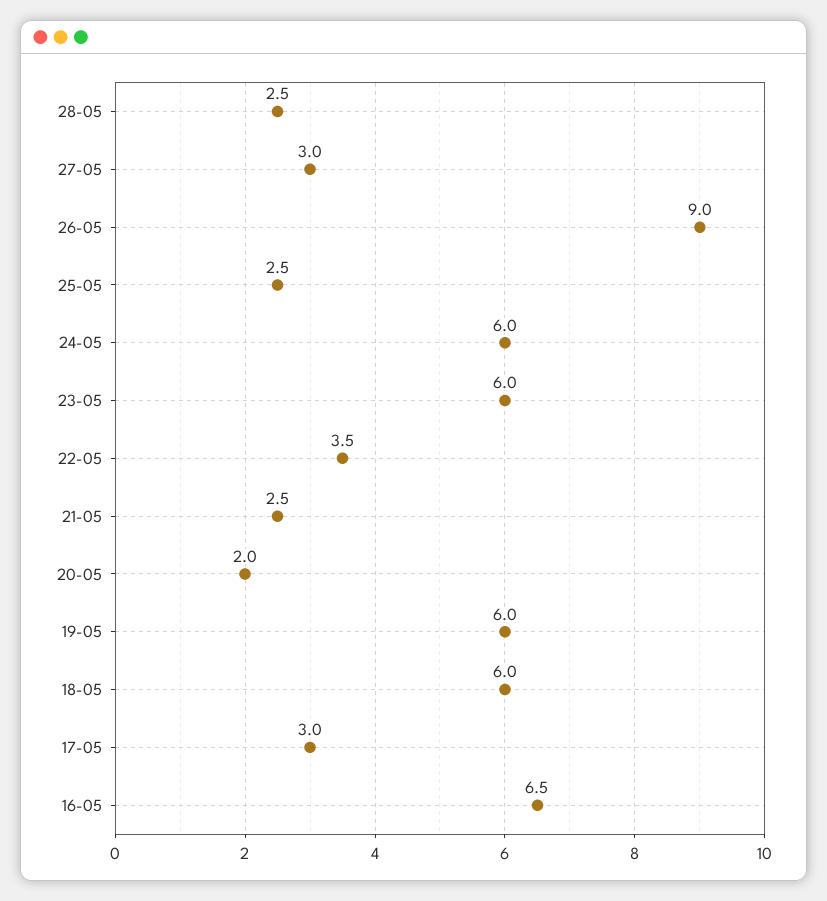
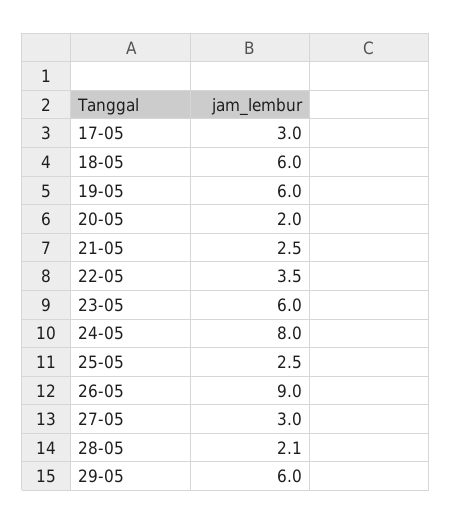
28-05: 2.5 -> 2.1
24-05: 6 -> 8
16-05: 6.5 -> none
29-05: none -> 6

